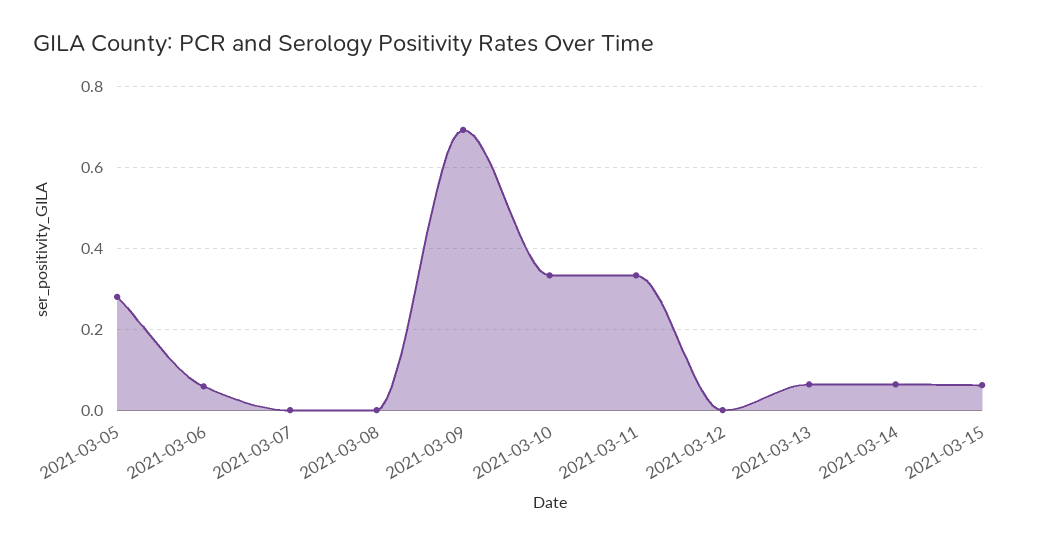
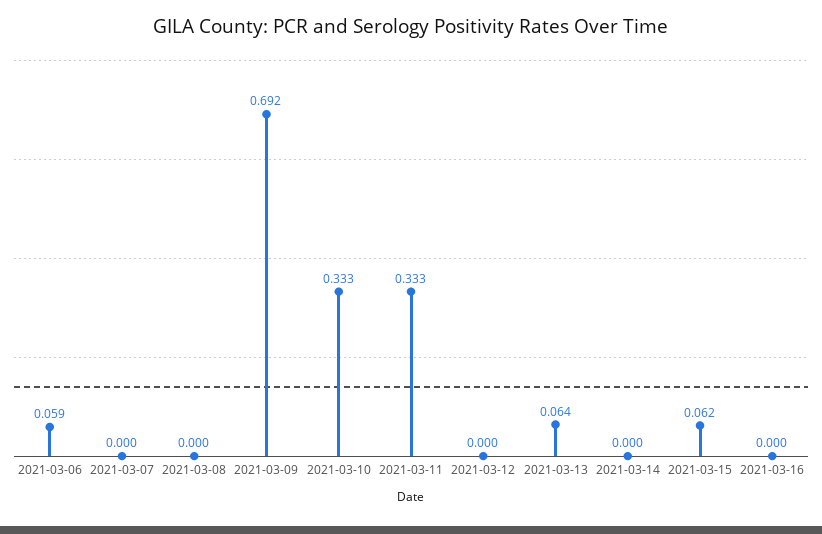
2021-03-05: 0.28 -> none
2021-03-14: 0.06 -> 0
2021-03-16: none -> 0

